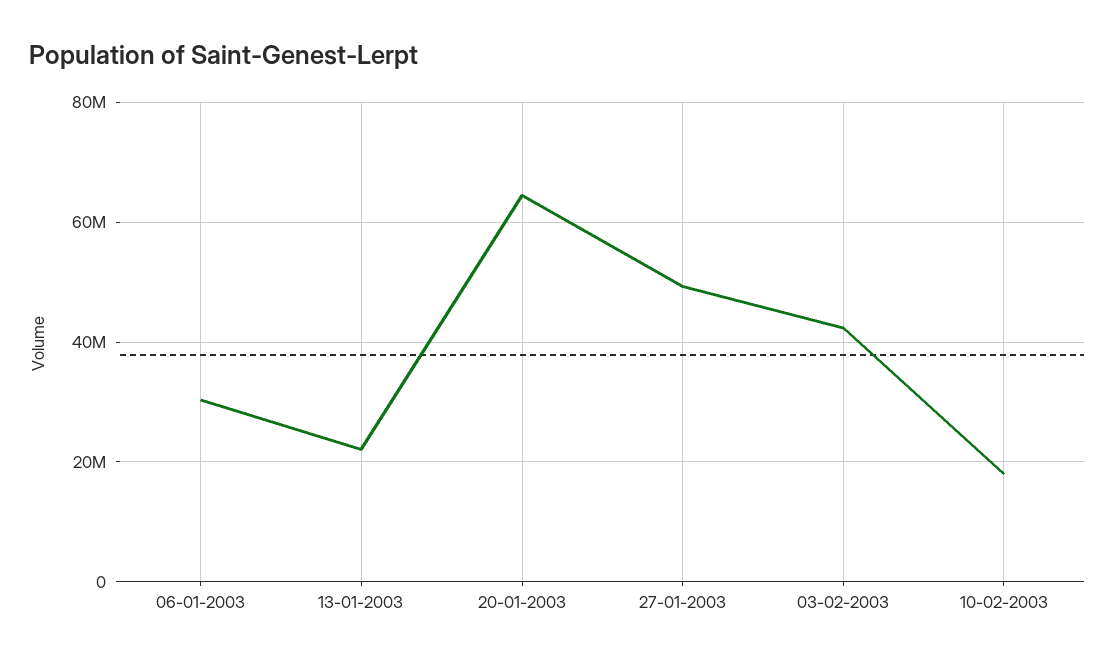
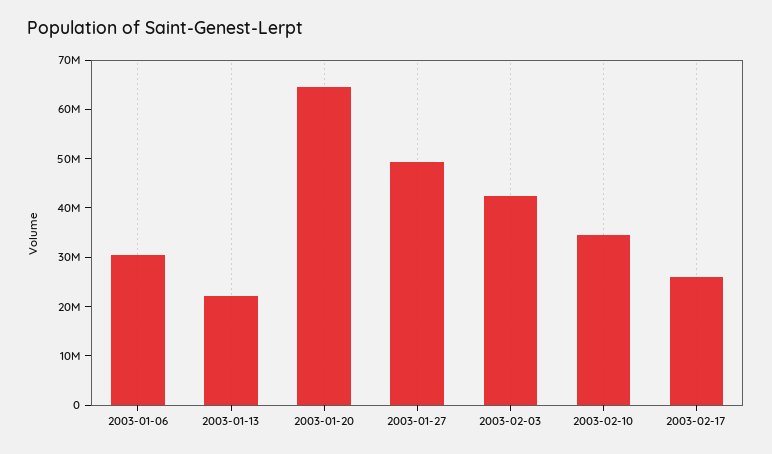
10-02-2003: 18000000 -> 34000000
2003-02-17: none -> 26000000

